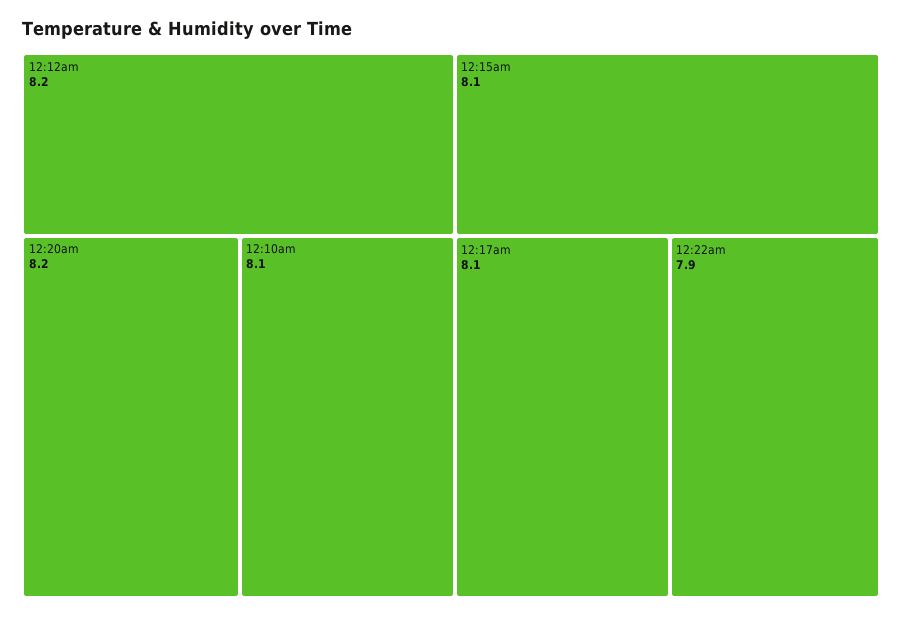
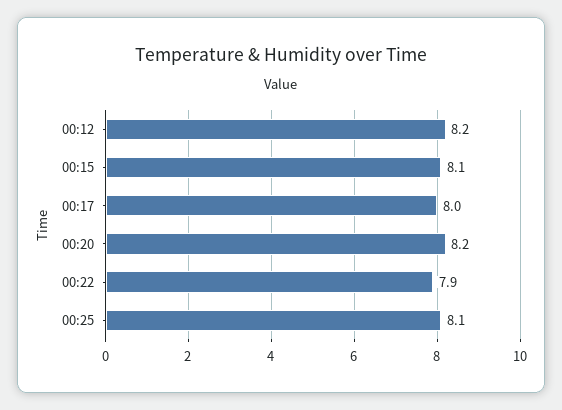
12:10am: 8.1 -> none
12:17am: 8.1 -> 8
00:25: none -> 8.1

